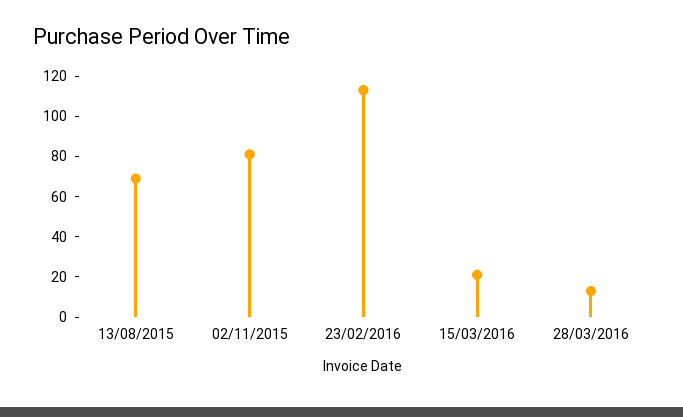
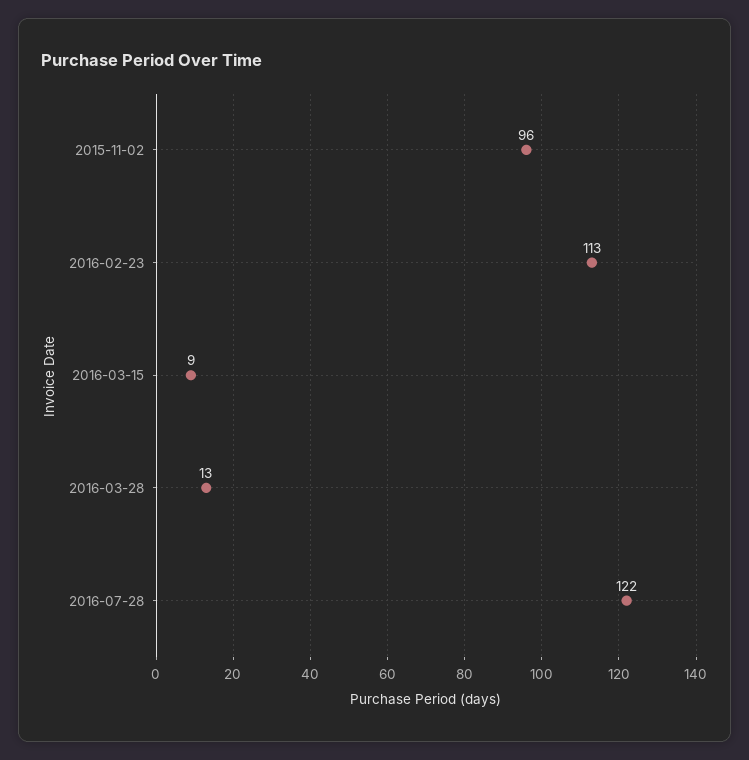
13/08/2015: 70 -> none
02/11/2015: 80 -> 96
15/03/2016: 20 -> 9
2016-07-28: none -> 122

